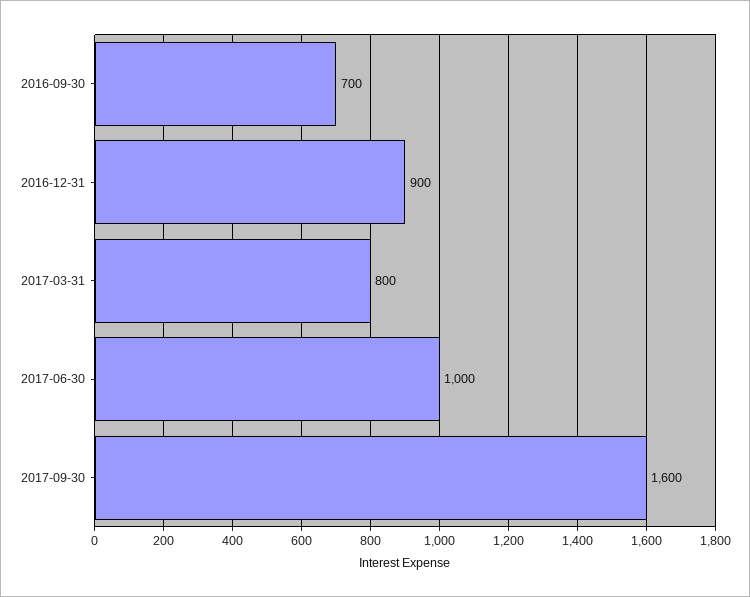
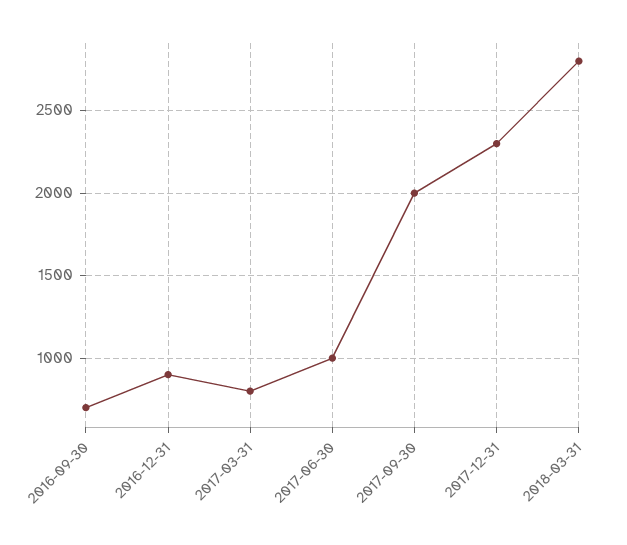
2017-09-30: 1600 -> 2000
2017-12-31: none -> 2300
2018-03-31: none -> 2800

